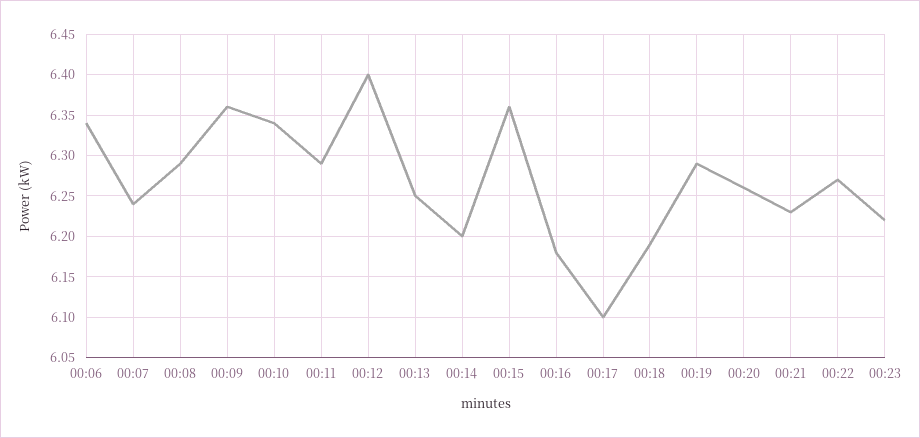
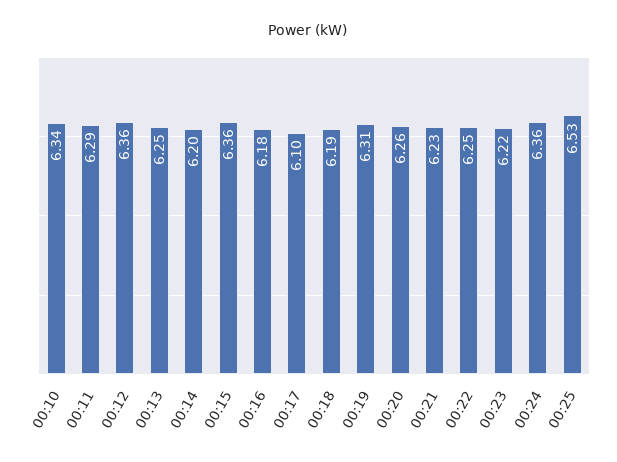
00:06: 6.34 -> none
00:07: 6.24 -> none
00:08: 6.29 -> none
00:09: 6.36 -> none
00:12: 6.4 -> 6.36
00:19: 6.29 -> 6.31
00:22: 6.27 -> 6.25
00:24: none -> 6.36
00:25: none -> 6.53

